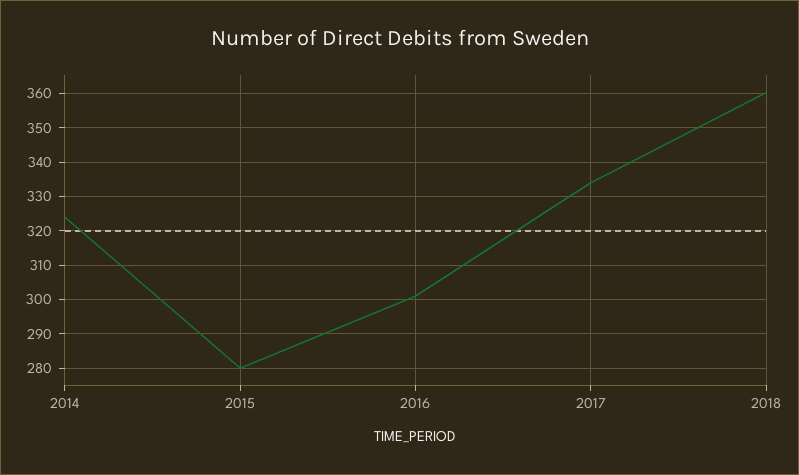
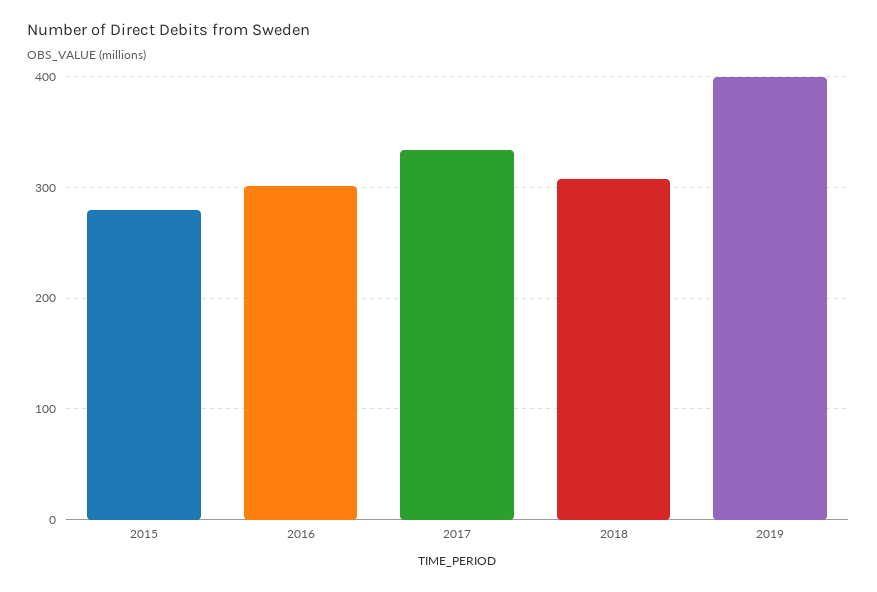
2014: 324 -> none
2018: 360 -> 310
2019: none -> 400

